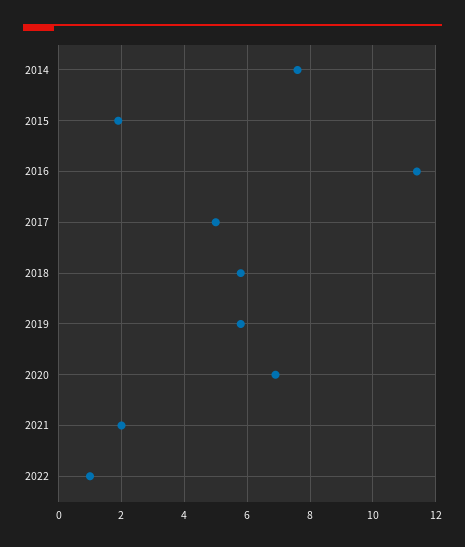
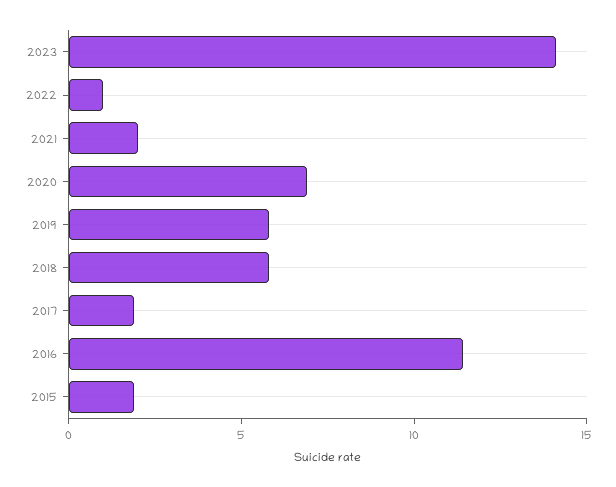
2014: 7.5 -> none
2017: 5 -> 2
2023: none -> 14

